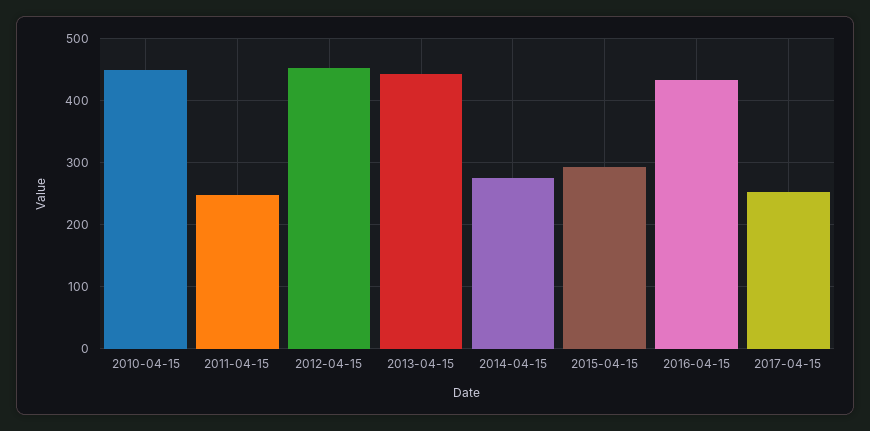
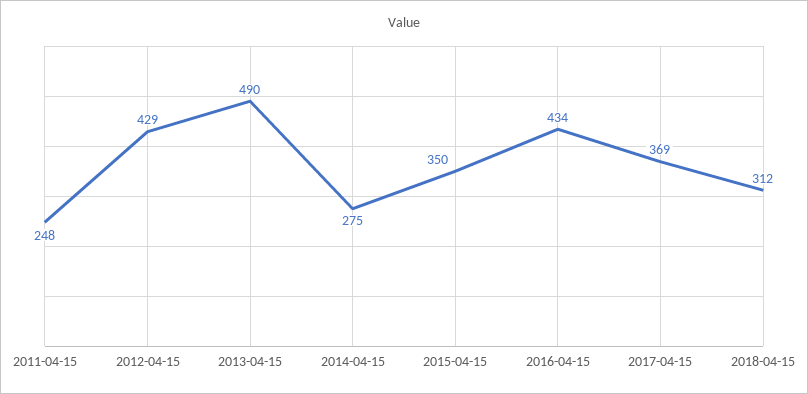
2010-04-15: 450 -> none
2012-04-15: 450 -> 429
2013-04-15: 440 -> 490
2015-04-15: 290 -> 350
2017-04-15: 250 -> 369
2018-04-15: none -> 312

